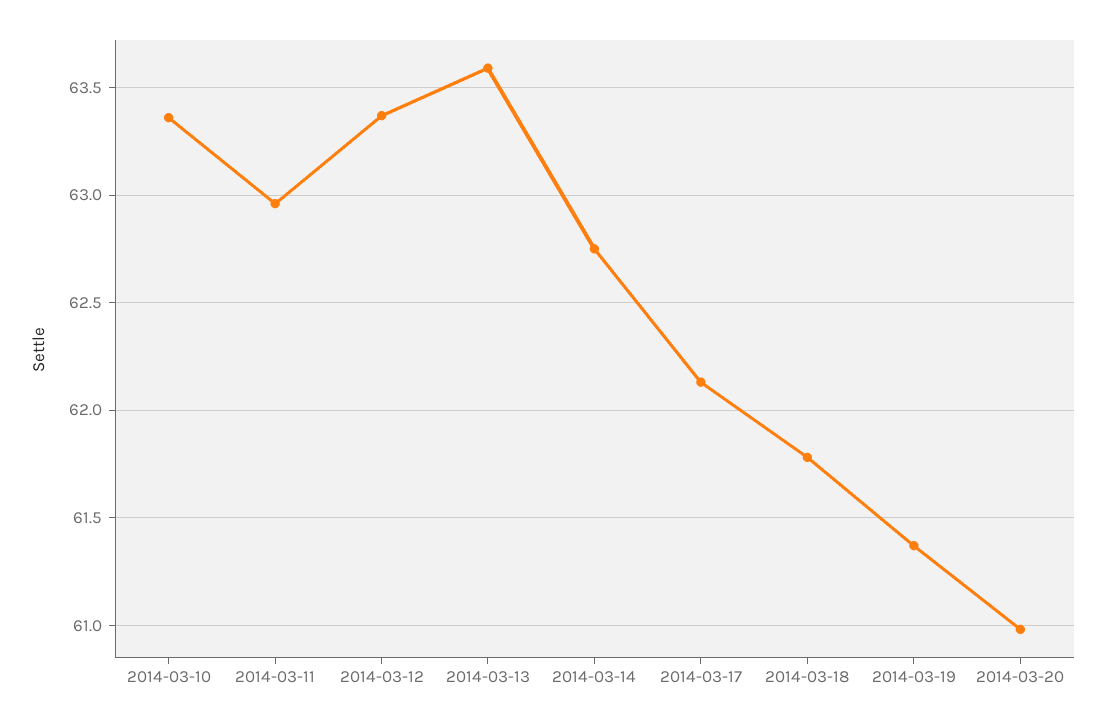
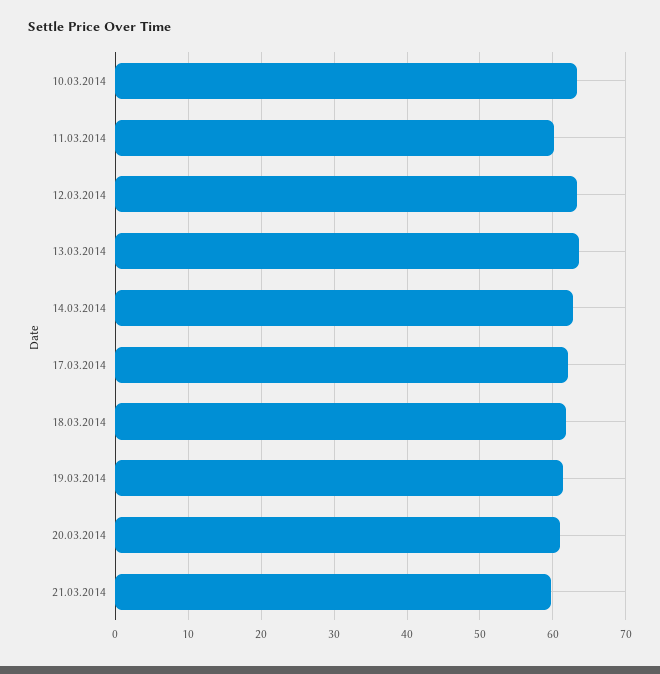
2014-03-11: 62.95 -> 60
21.03.2014: none -> 60

